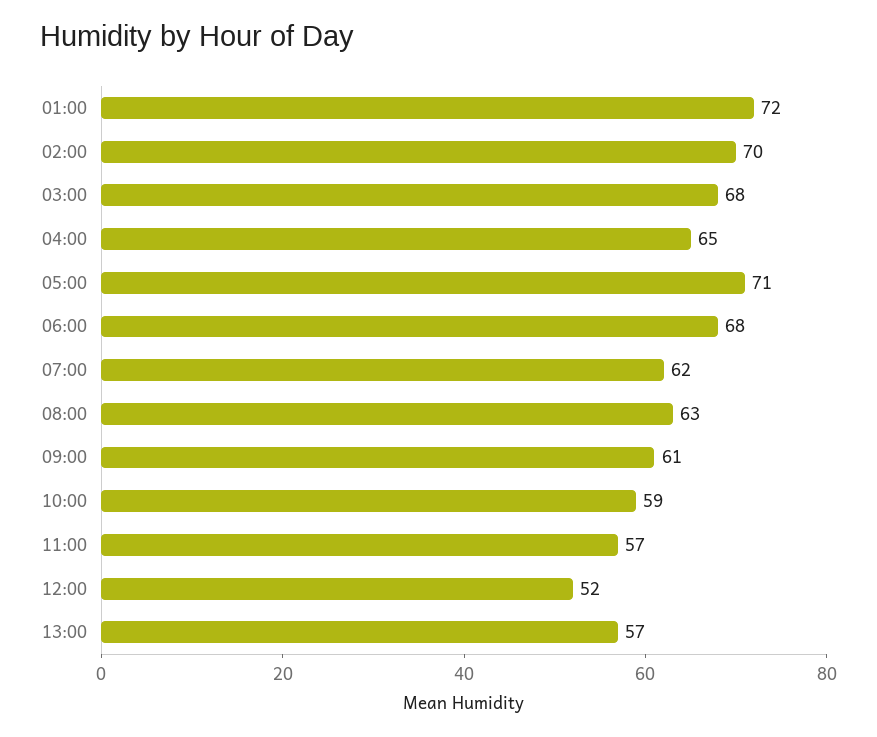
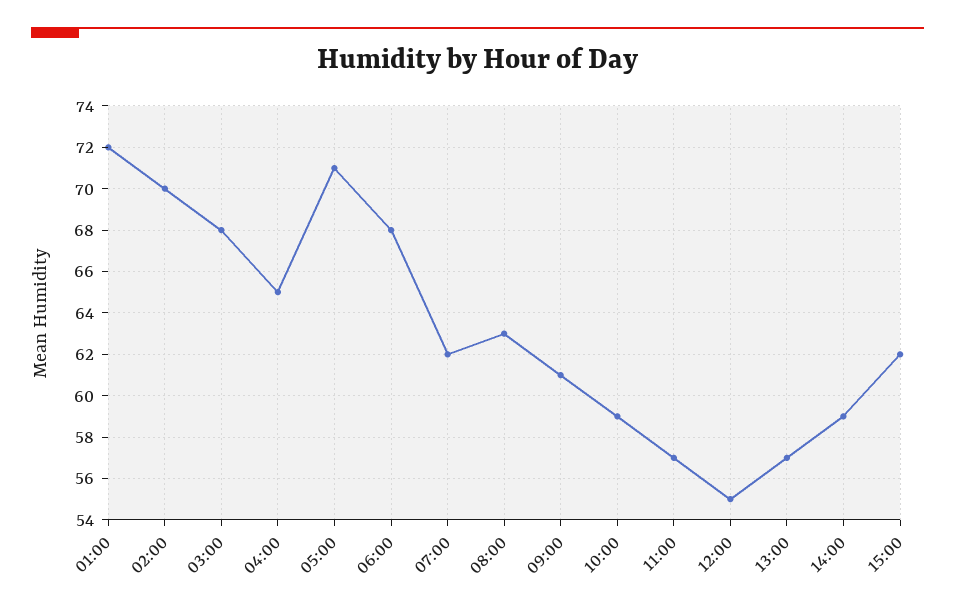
12:00: 52 -> 55
14:00: none -> 59
15:00: none -> 62

